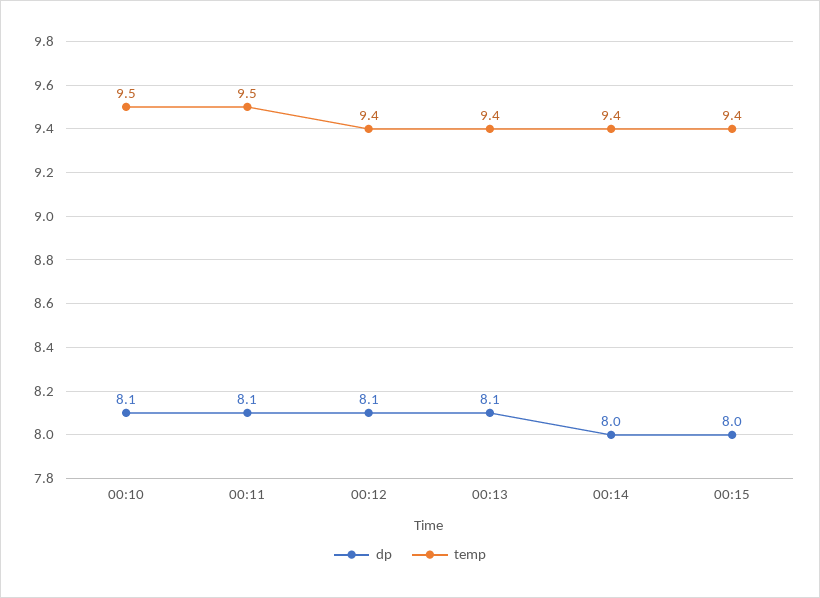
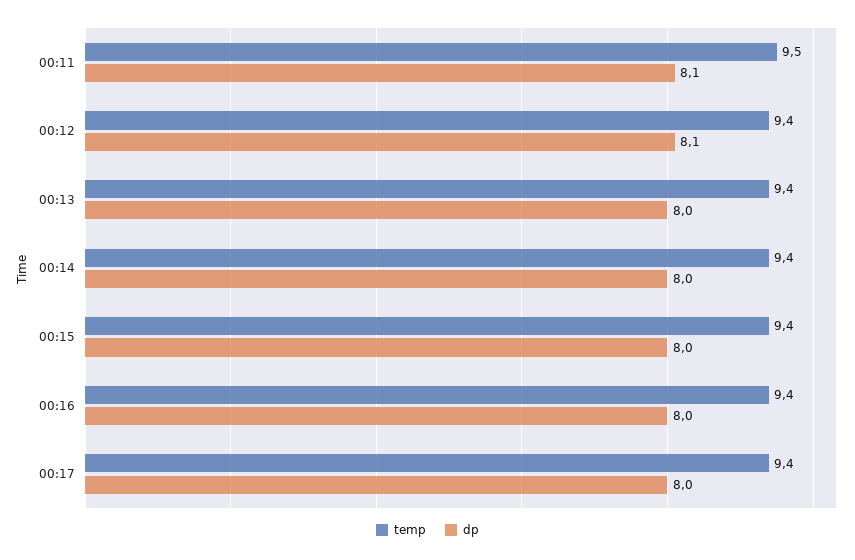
dp, 00:10: 8.1 -> none
temp, 00:10: 9.5 -> none
dp, 00:13: 8.1 -> 8
temp, 00:16: none -> 9.4
dp, 00:16: none -> 8
temp, 00:17: none -> 9.4
dp, 00:17: none -> 8

